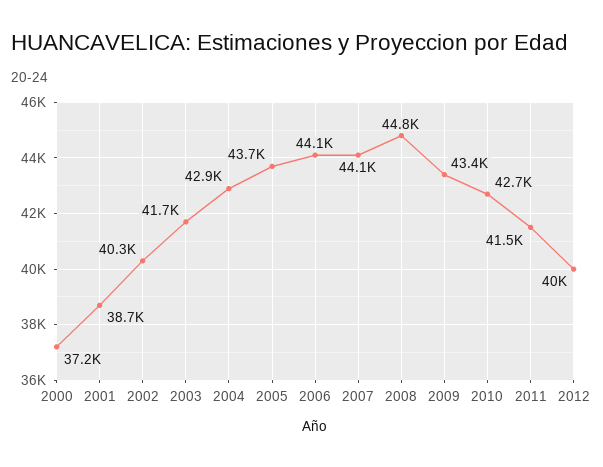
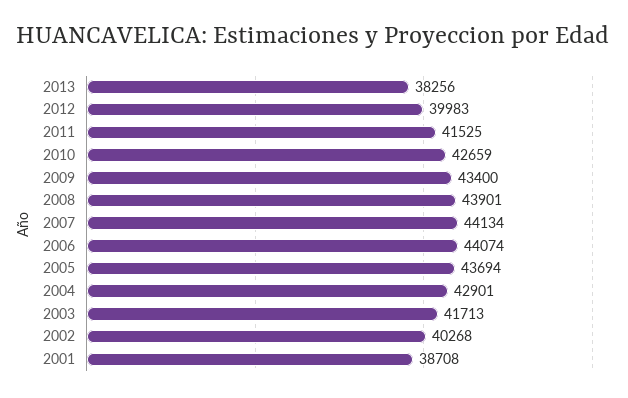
2000: 37200 -> none
2008: 44800 -> 43901
2013: none -> 38256

